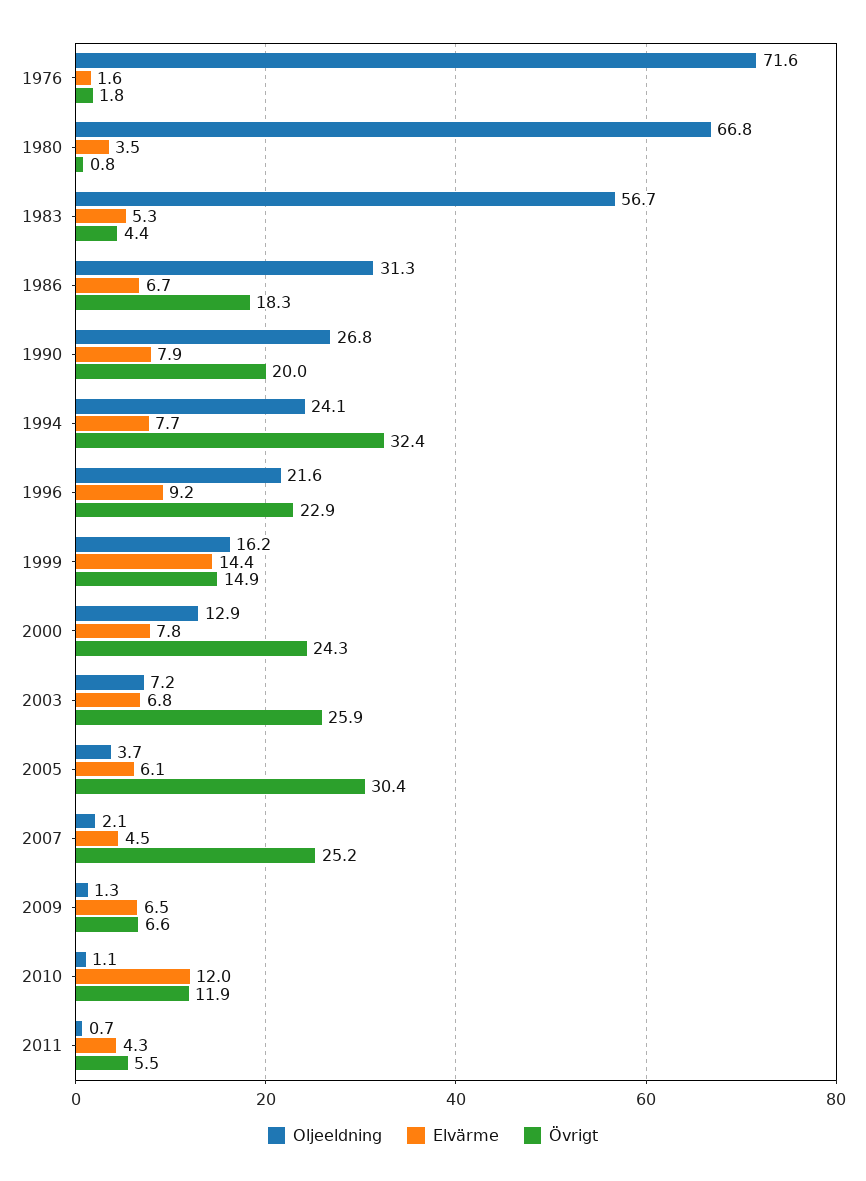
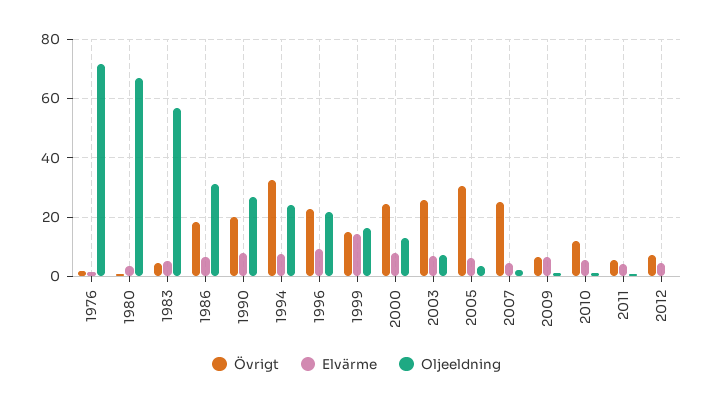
Elvärme, 2010: 12 -> 5
Övrigt, 2012: none -> 7.5
Elvärme, 2012: none -> 5
Oljeeldning, 2012: none -> 0

